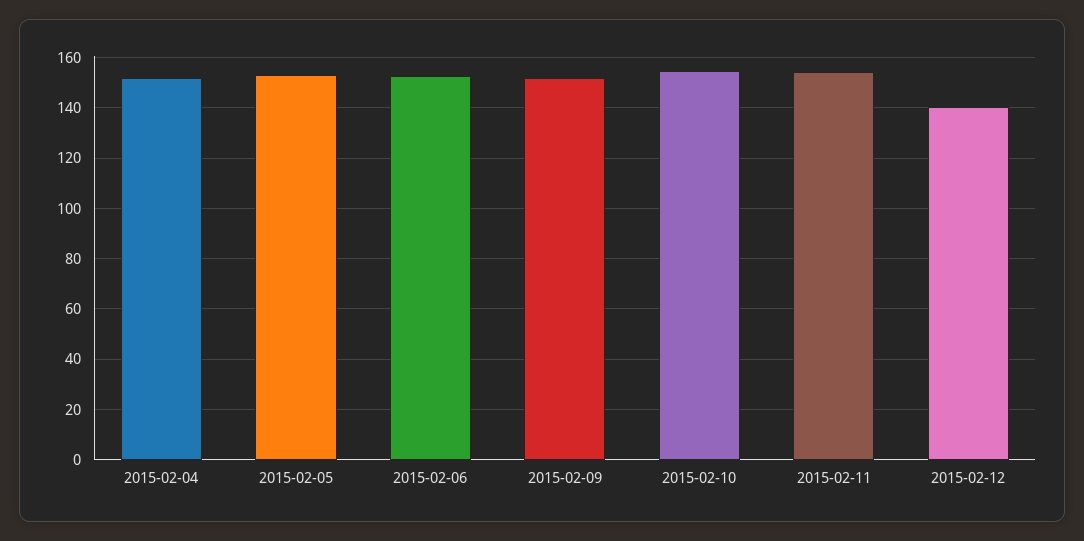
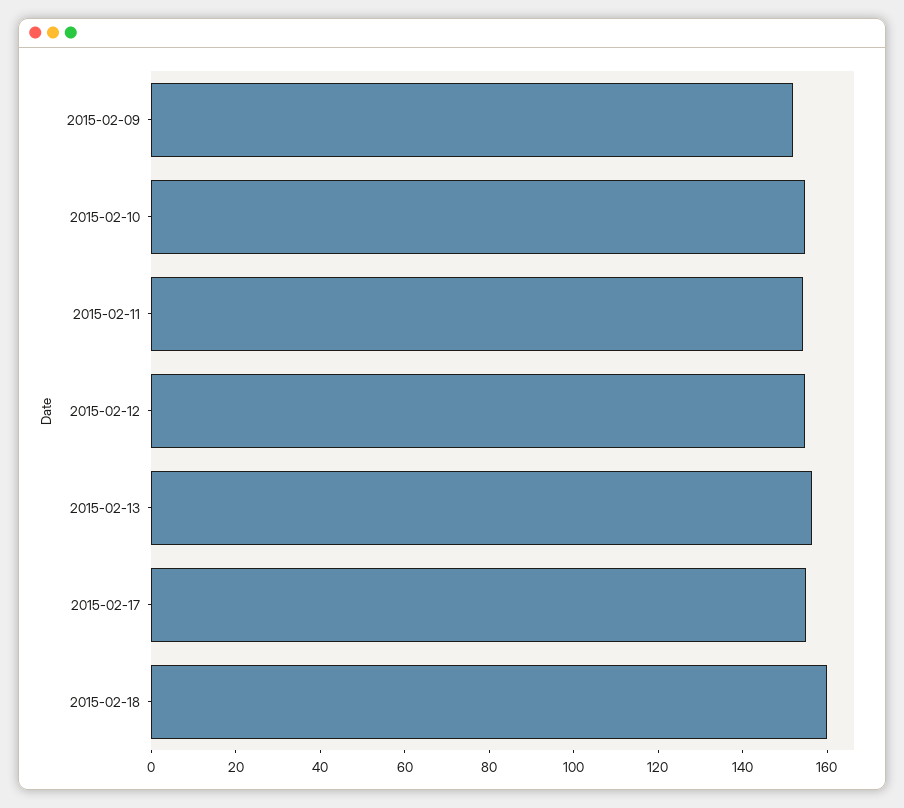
2015-02-04: 152.5 -> none
2015-02-05: 152.5 -> none
2015-02-06: 152.5 -> none
2015-02-12: 140 -> 155
2015-02-13: none -> 155
2015-02-17: none -> 155
2015-02-18: none -> 160

